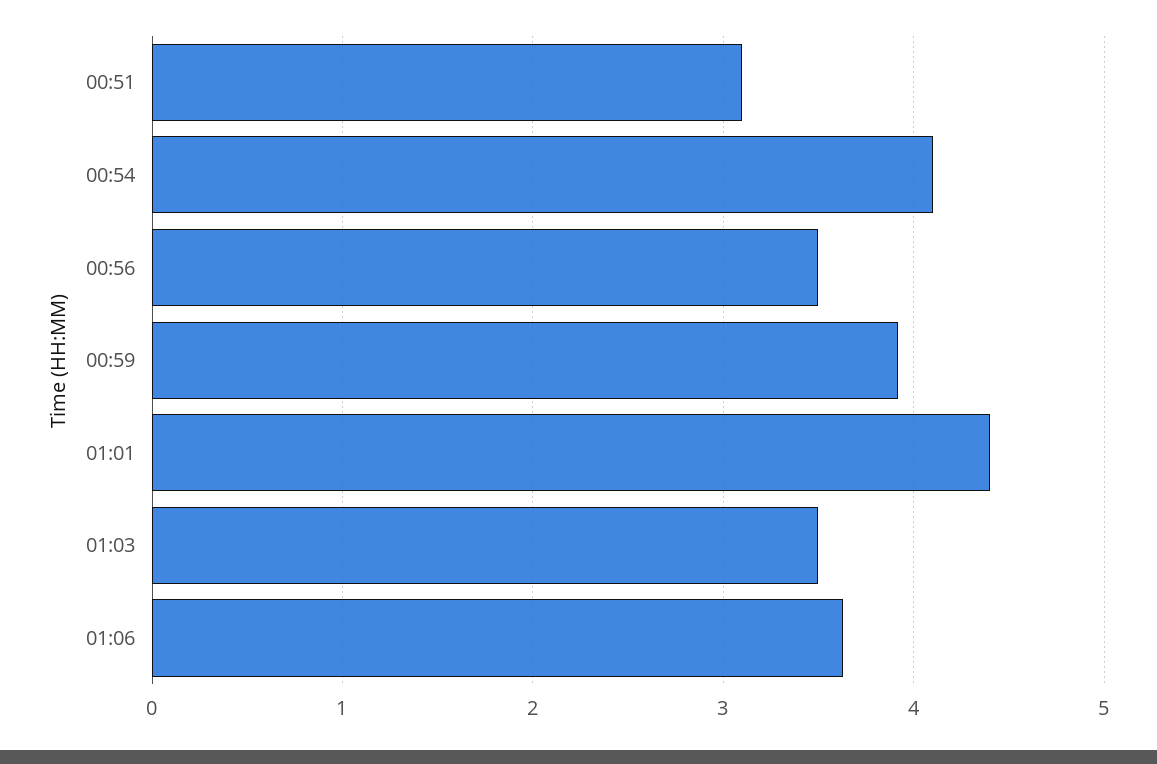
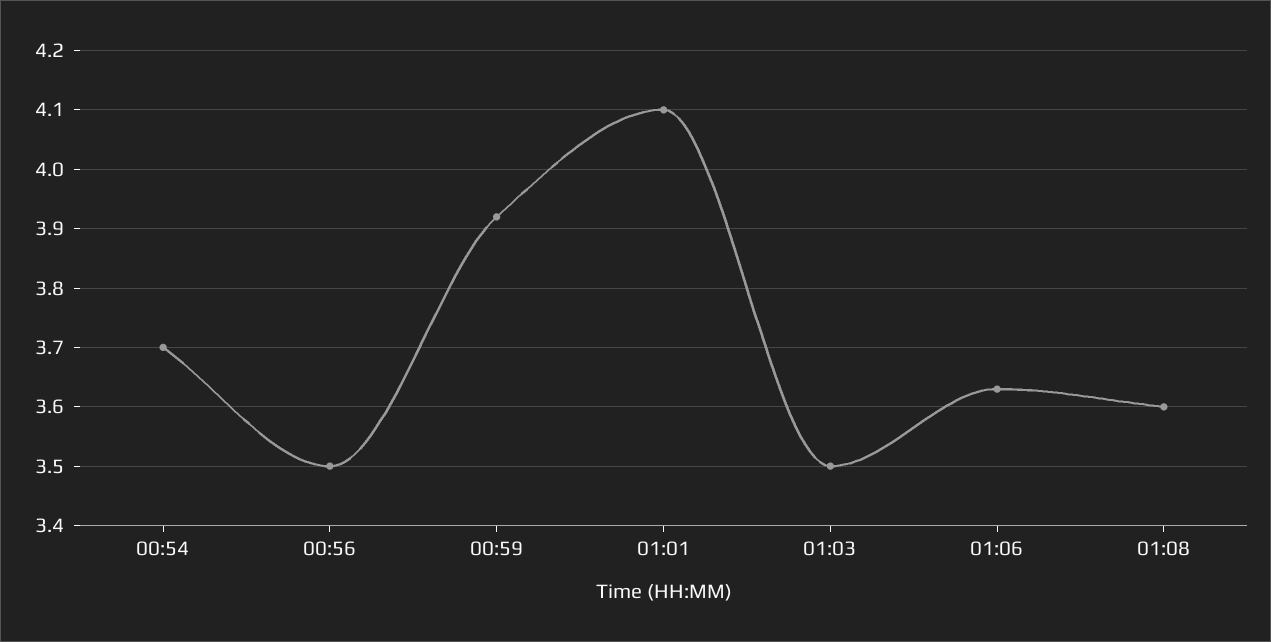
00:51: 3.1 -> none
00:54: 4.1 -> 3.7
01:01: 4.4 -> 4.1
01:08: none -> 3.6

